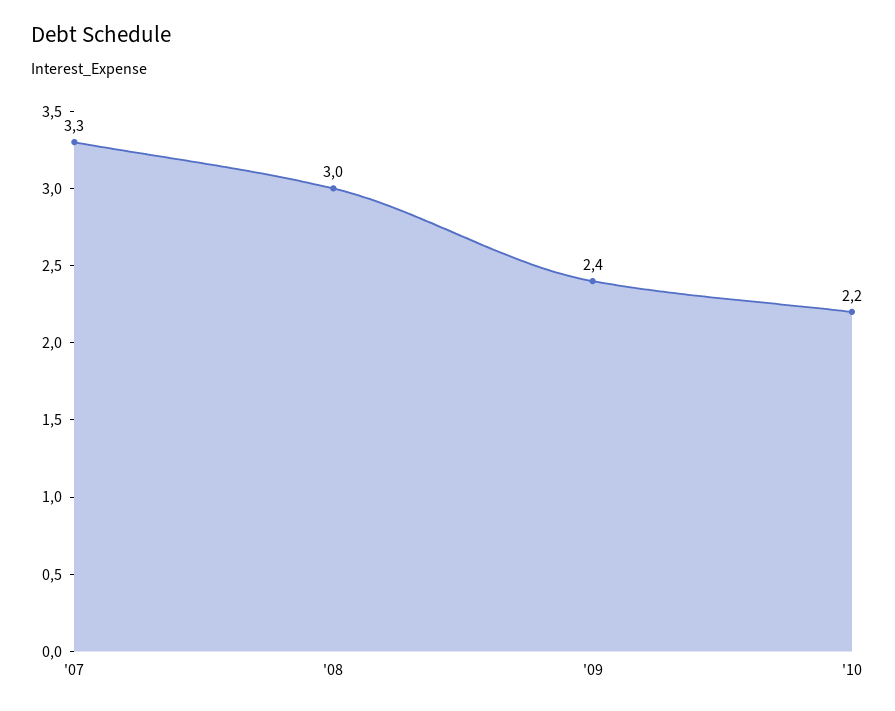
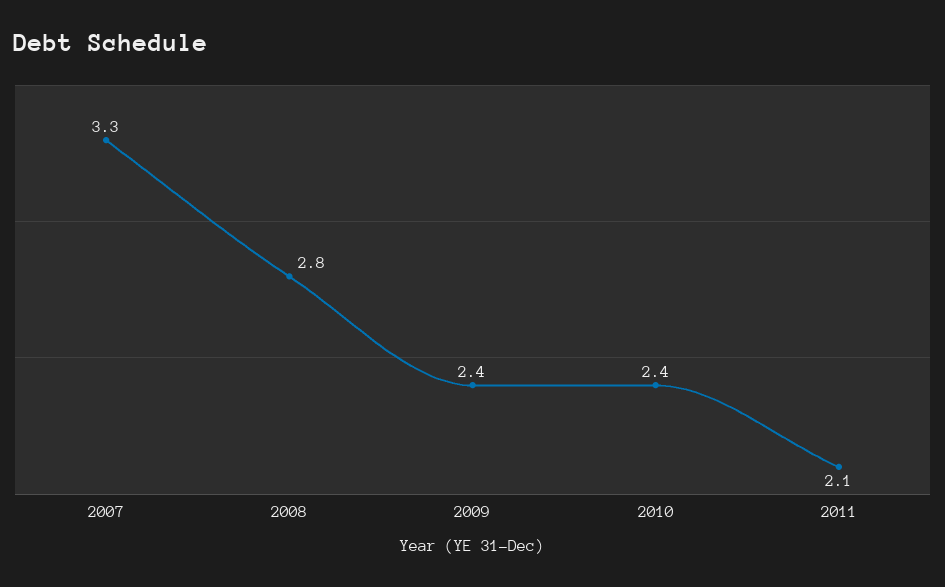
'08: 3 -> 2.8
'10: 2.2 -> 2.4
2011: none -> 2.1

